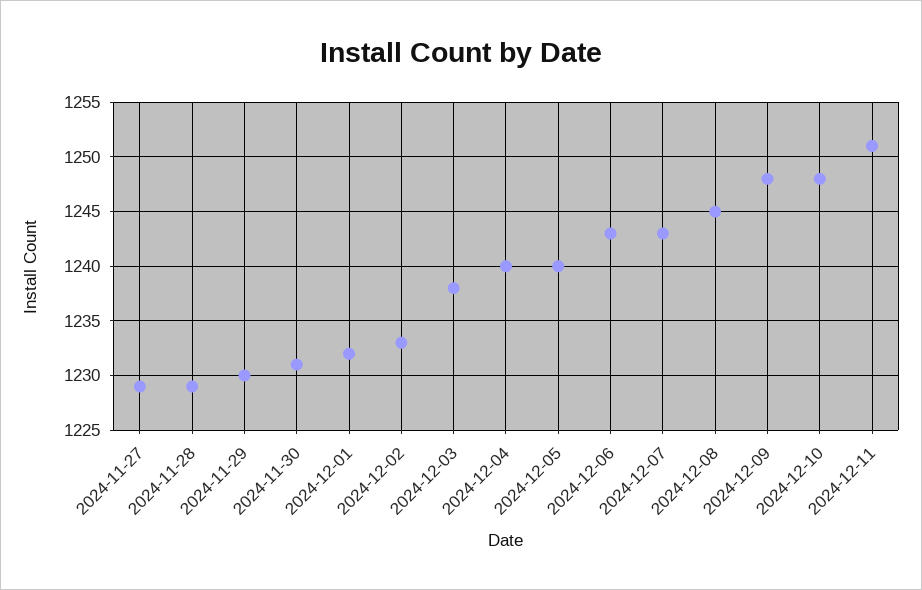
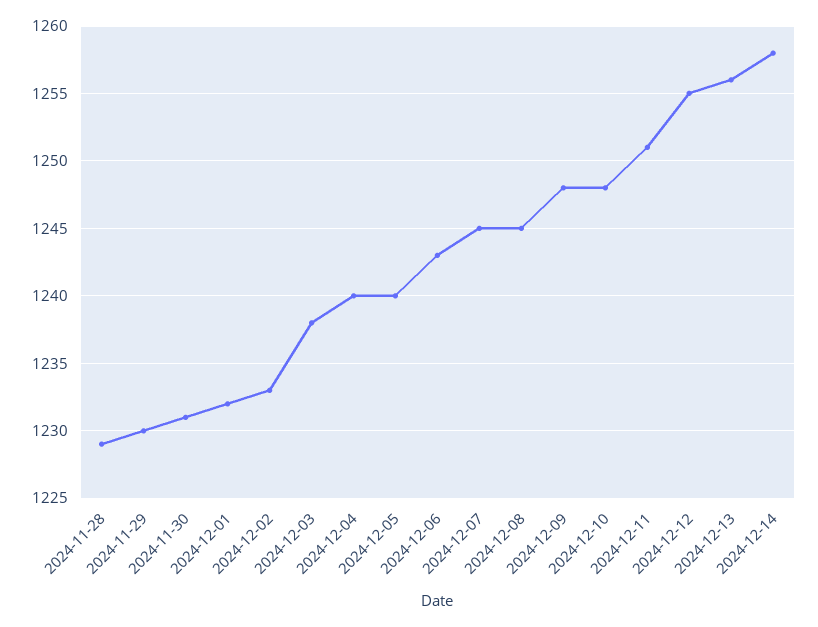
2024-11-27: 1229 -> none
2024-12-07: 1243 -> 1245
2024-12-12: none -> 1255
2024-12-13: none -> 1256
2024-12-14: none -> 1258

